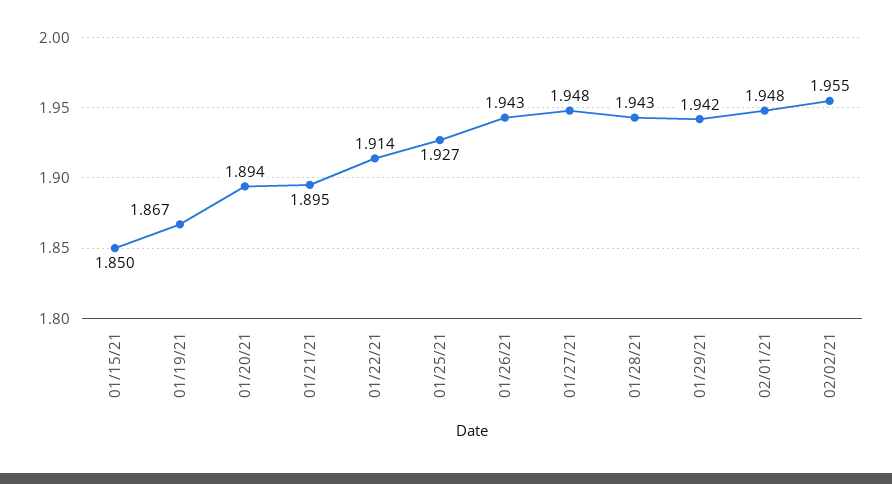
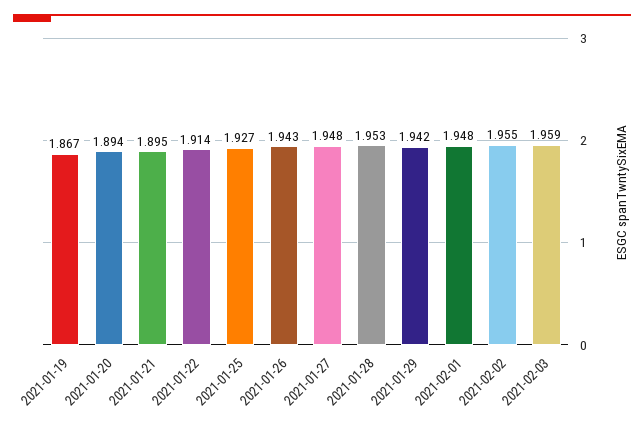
01/15/21: 1.85 -> none
01/28/21: 1.943 -> 1.953
2021-02-03: none -> 1.959

